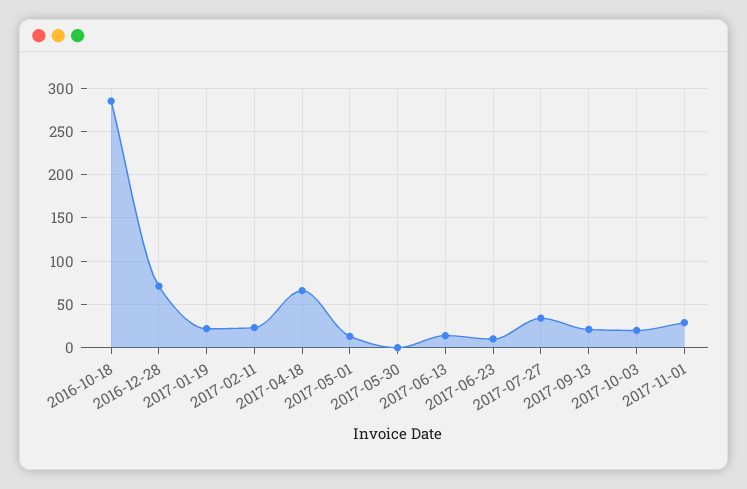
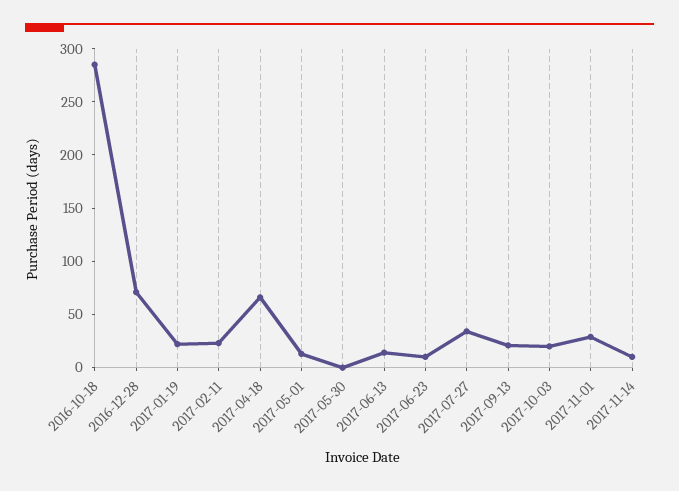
2017-11-14: none -> 10

